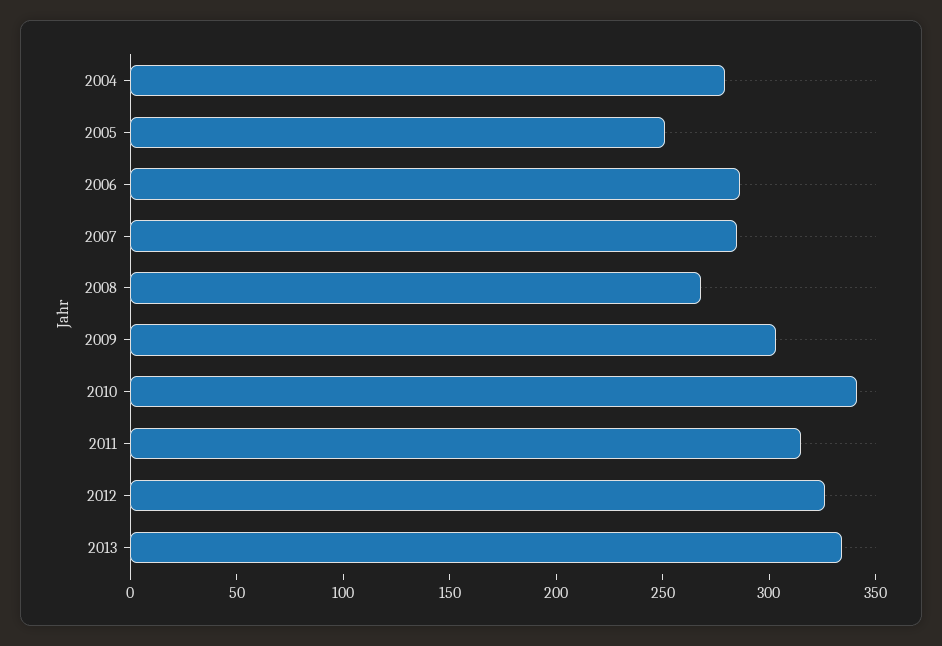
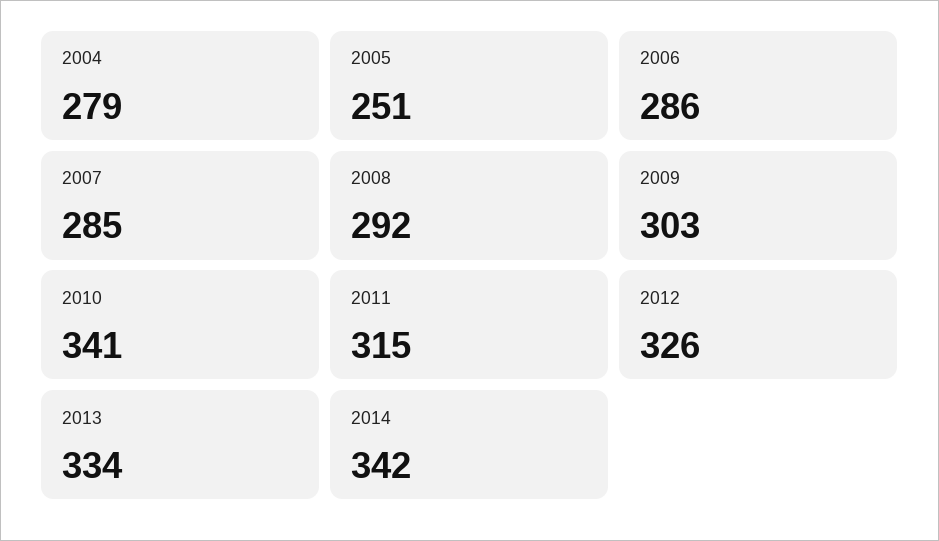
2008: 270 -> 292
2014: none -> 342

